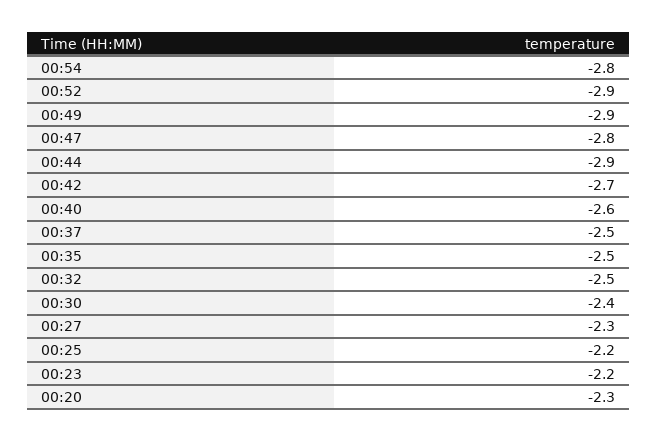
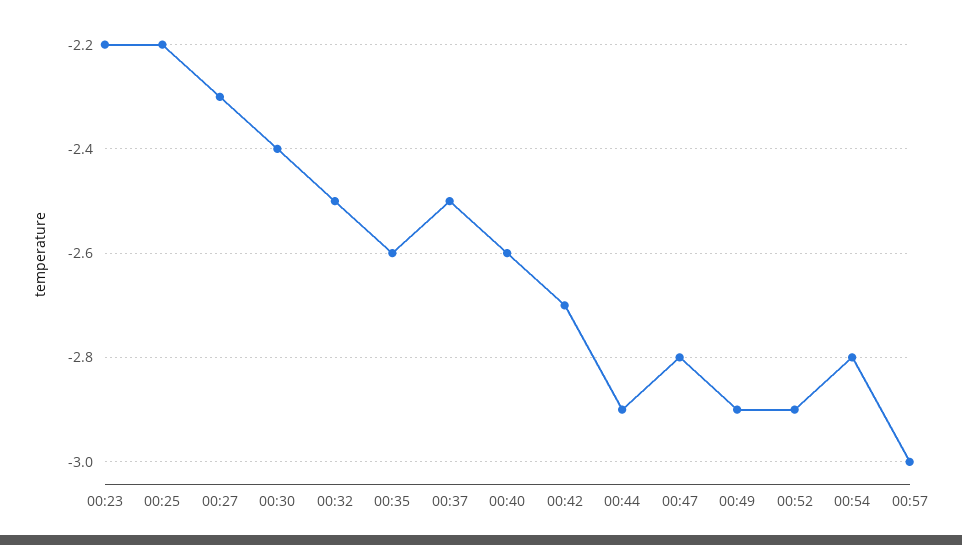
00:35: -2.5 -> -2.6
00:20: -2.3 -> none
00:57: none -> -3

